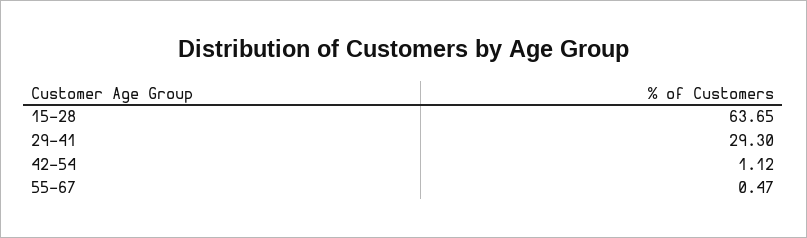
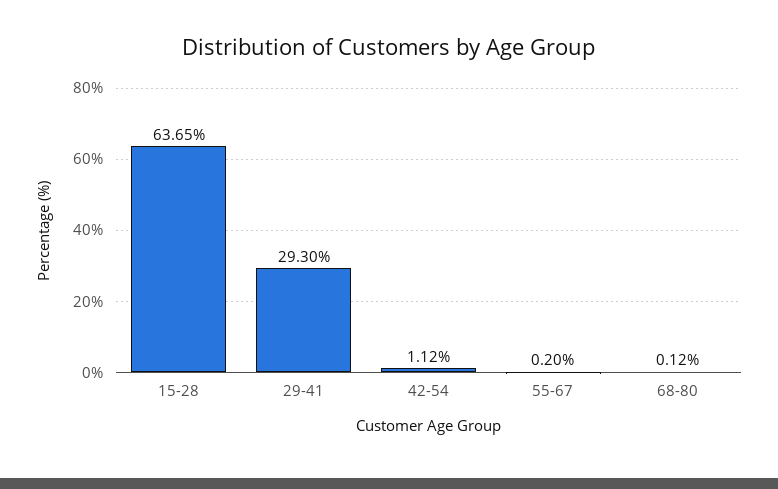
55-67: 0.47 -> 0.2
68-80: none -> 0.12

